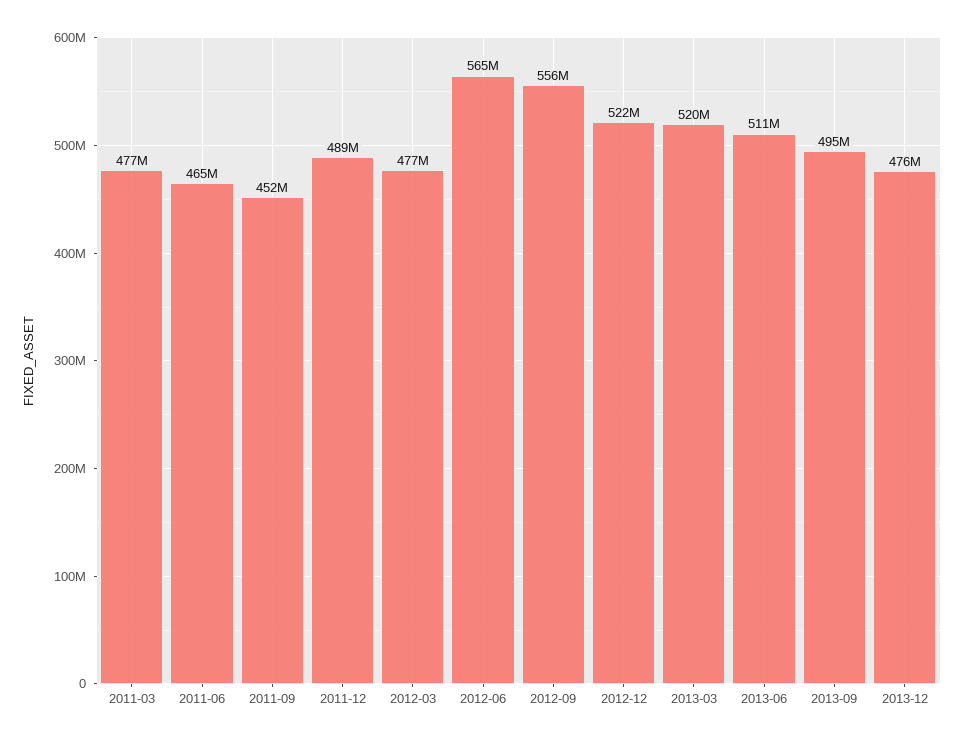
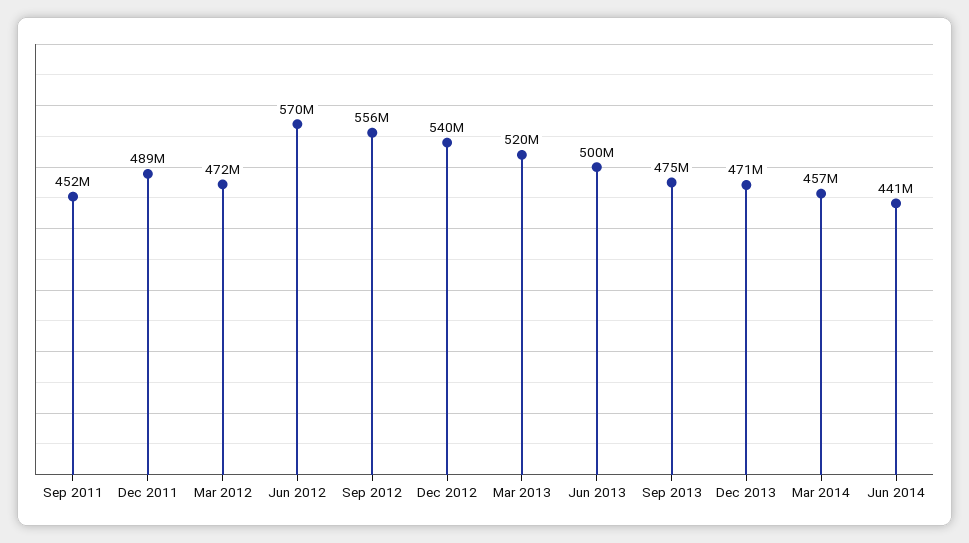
2011-03: 477000000 -> none
2011-06: 465000000 -> none
2012-03: 477000000 -> 472000000
2012-06: 565000000 -> 570000000
2012-12: 522000000 -> 540000000
2013-06: 511000000 -> 500000000
2013-09: 495000000 -> 475000000
2013-12: 476000000 -> 471000000
Mar 2014: none -> 457000000
Jun 2014: none -> 441000000

